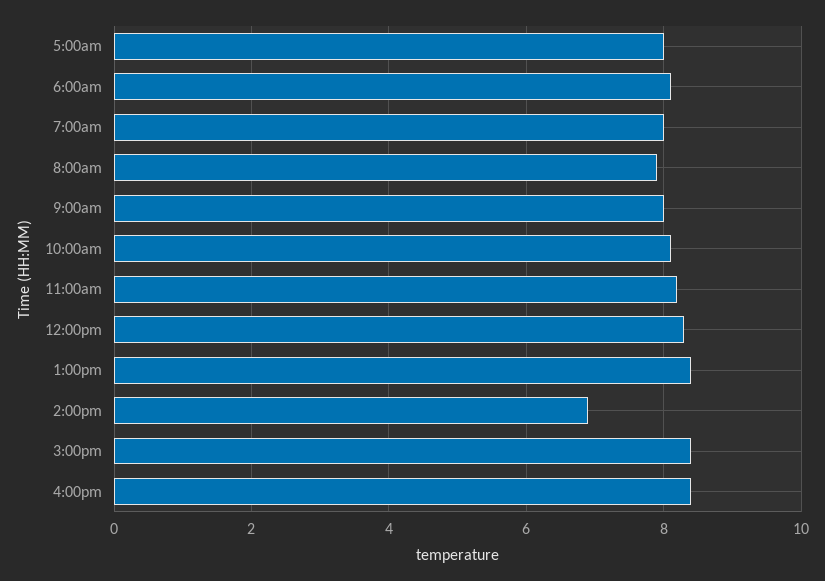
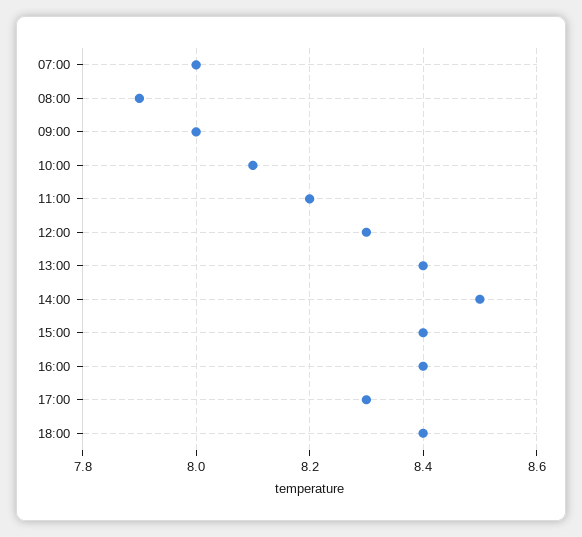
5:00am: 8 -> none
6:00am: 8 -> none
2:00pm: 7 -> 8.5
17:00: none -> 8.3
18:00: none -> 8.4

